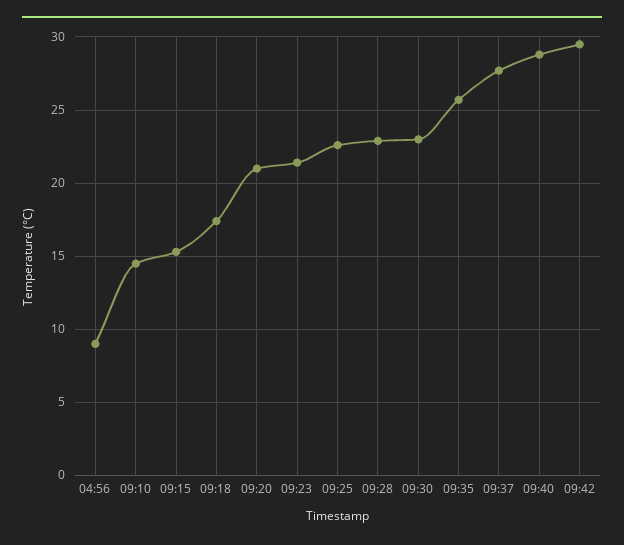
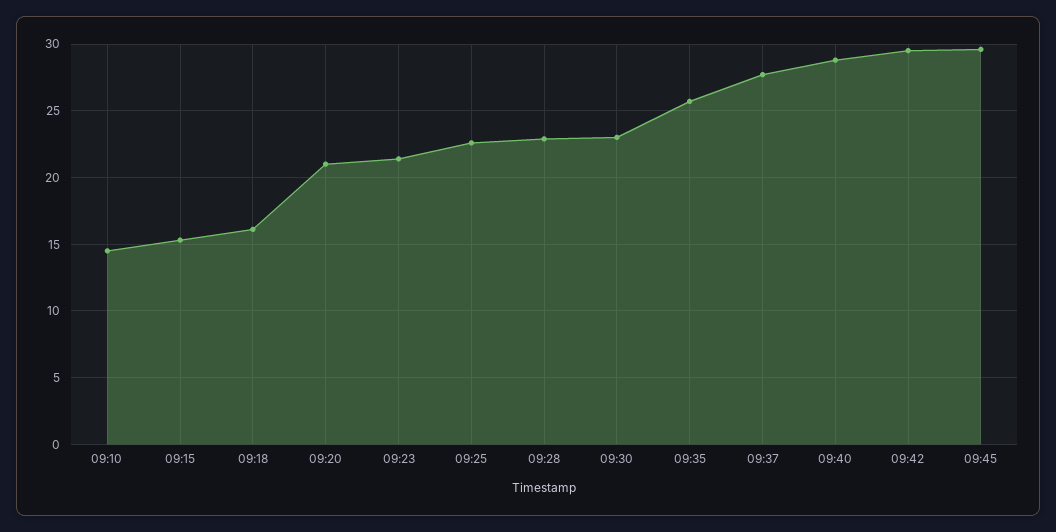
04:56: 9 -> none
09:18: 17.5 -> 16
09:45: none -> 29.5

